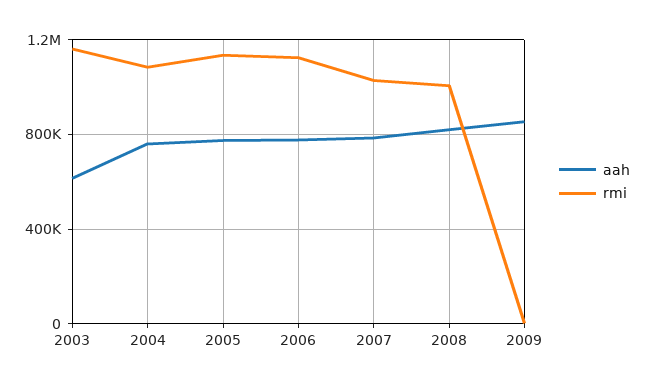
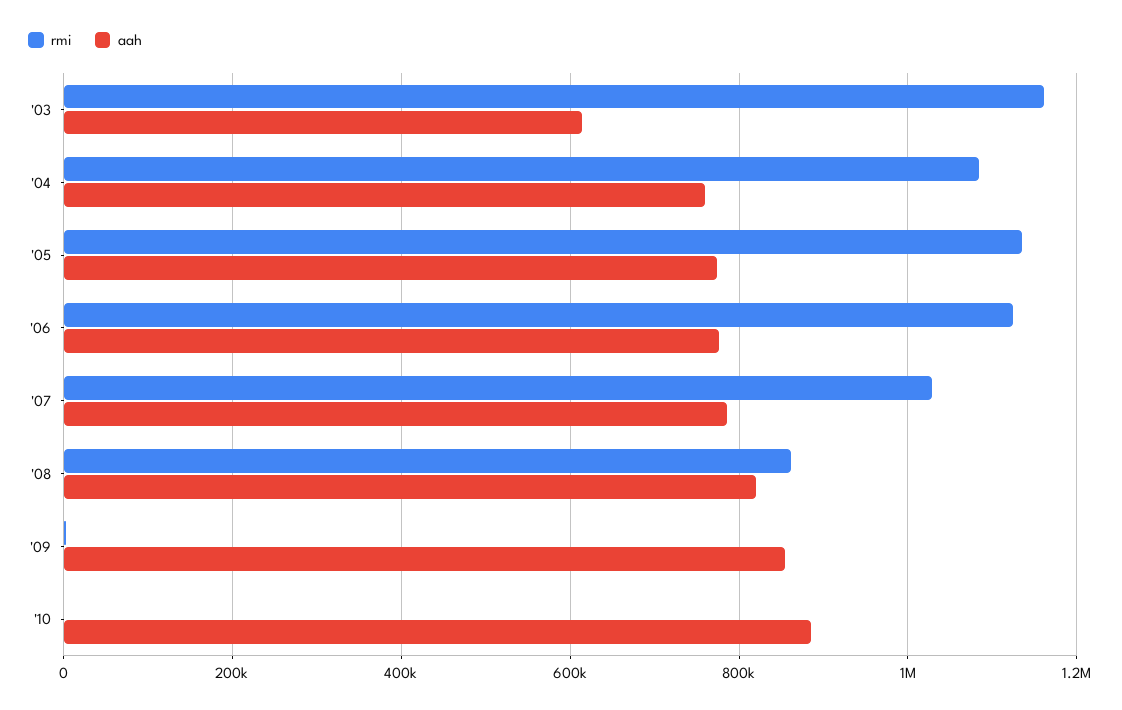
rmi, 2008: 1000000 -> 860000
rmi, '10: none -> 0
aah, '10: none -> 880000

